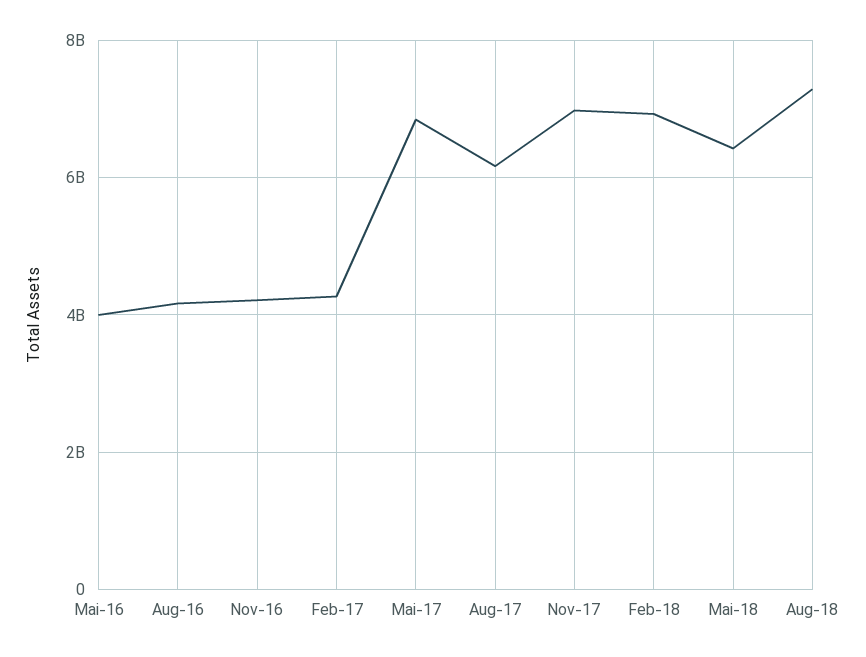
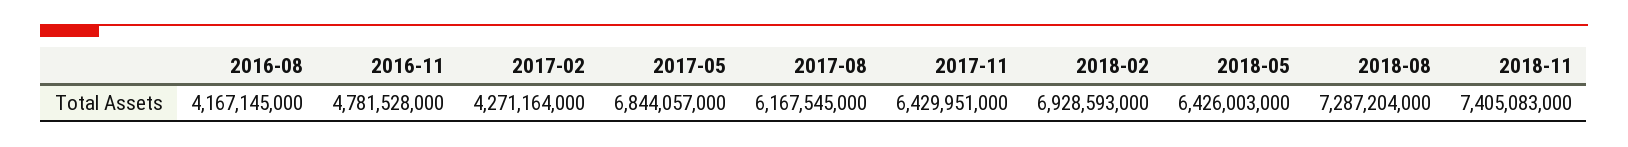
Mai-16: 4000000000 -> none
Nov-16: 4200000000 -> 4781528000
Nov-17: 7000000000 -> 6429951000
2018-11: none -> 7405083000

